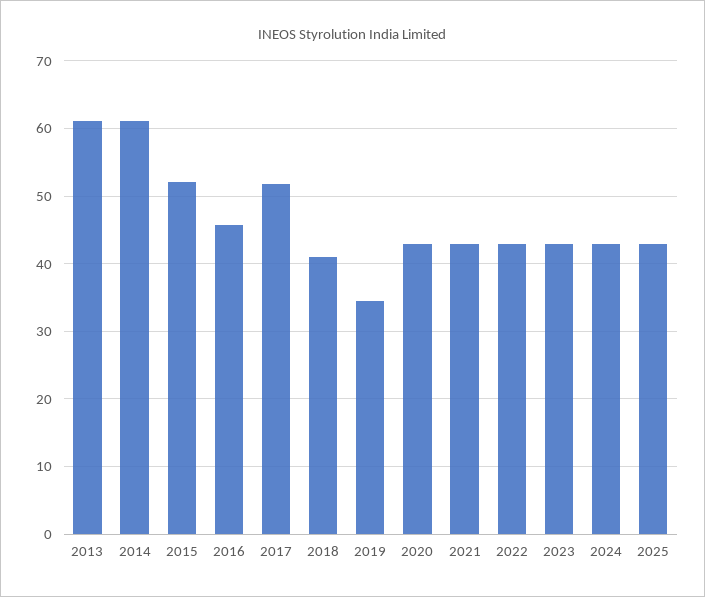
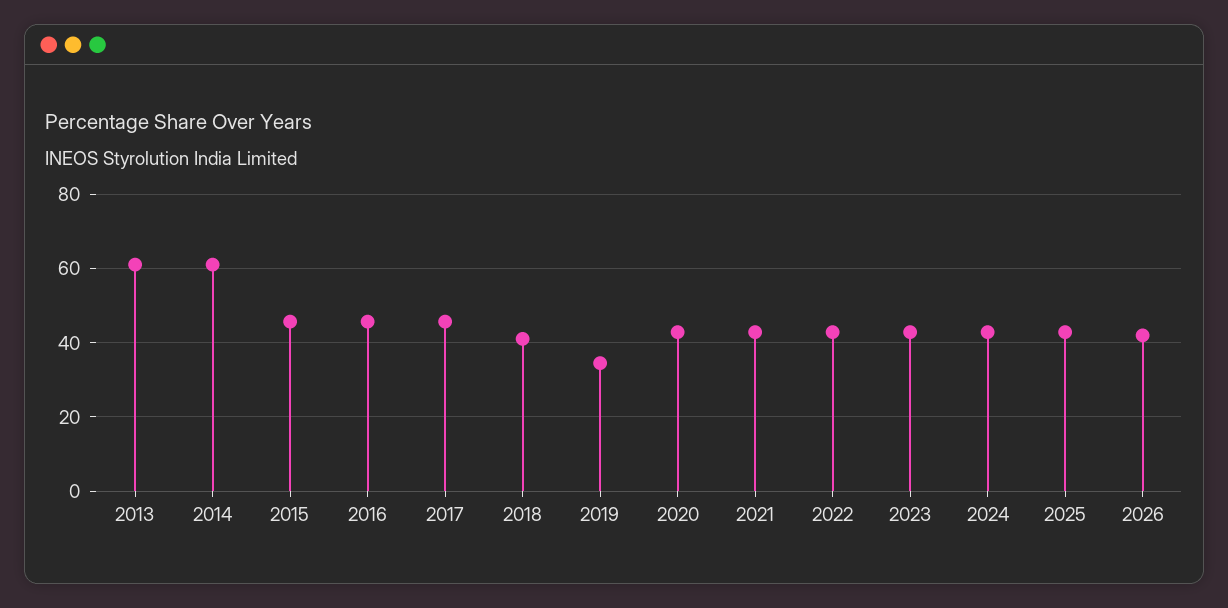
2015: 52 -> 46
2017: 52 -> 46
2026: none -> 42

